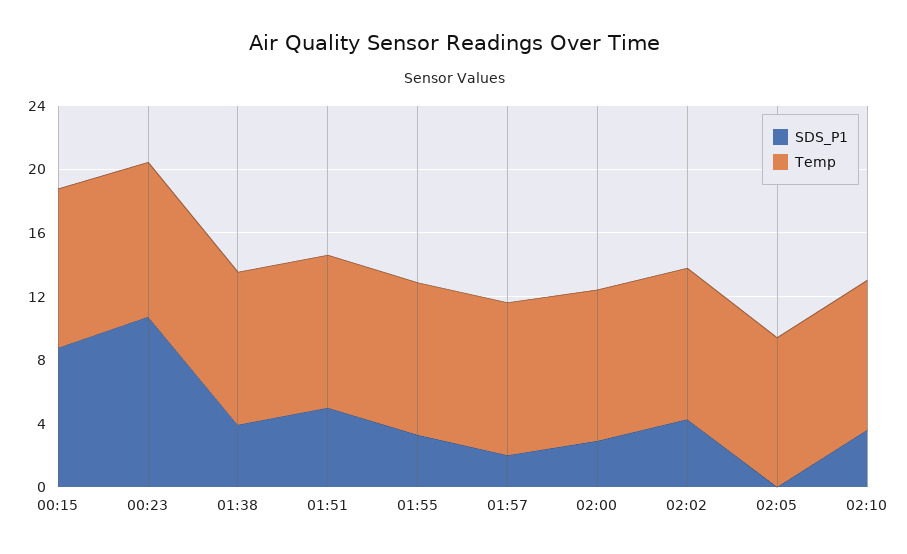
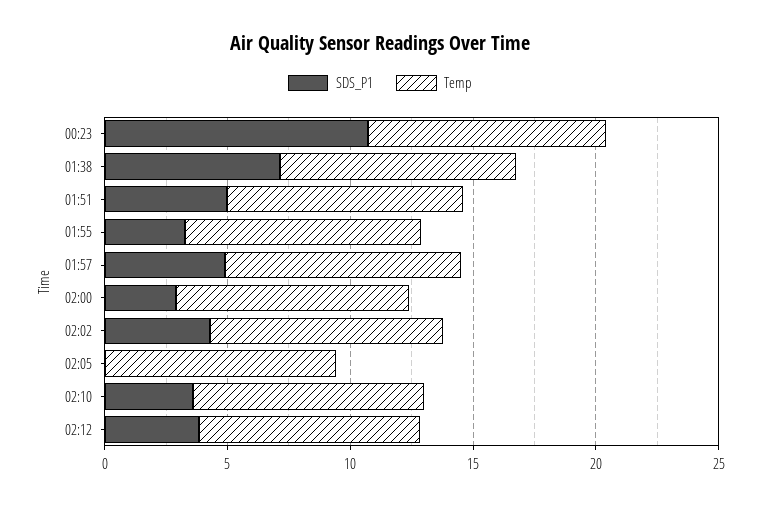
SDS_P1, 00:15: 9 -> none
Temp, 00:15: 10 -> none
SDS_P1, 01:38: 4 -> 7
SDS_P1, 01:57: 2 -> 5
SDS_P1, 02:12: none -> 4
Temp, 02:12: none -> 9

